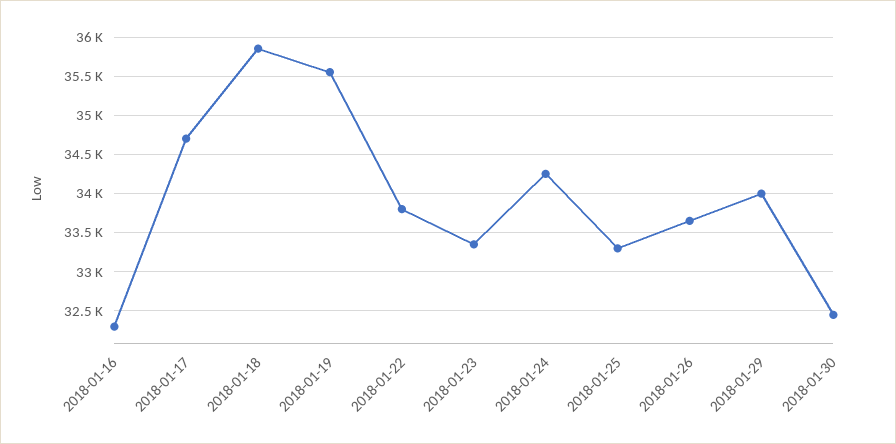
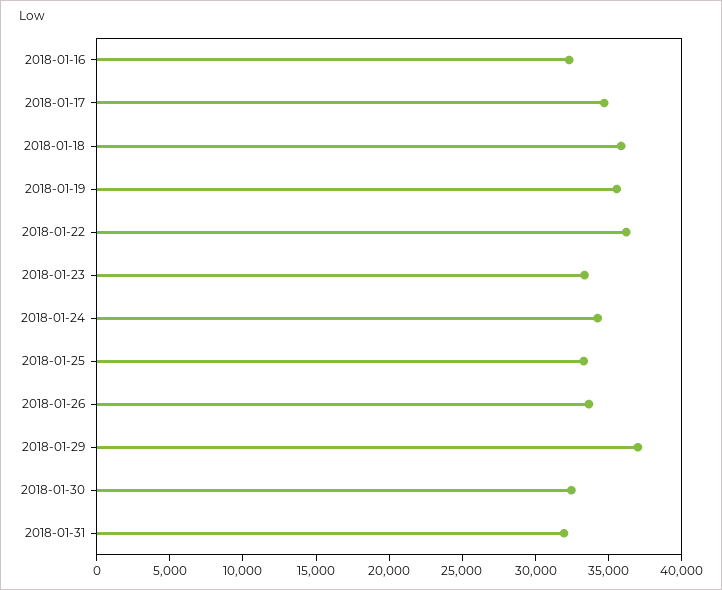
2018-01-22: 33800 -> 36000
2018-01-29: 34000 -> 37000
2018-01-31: none -> 32000

